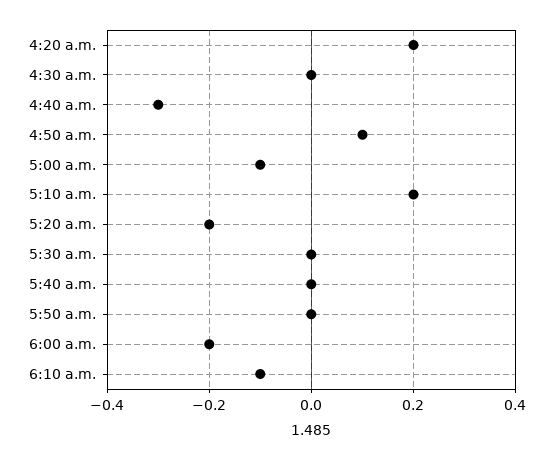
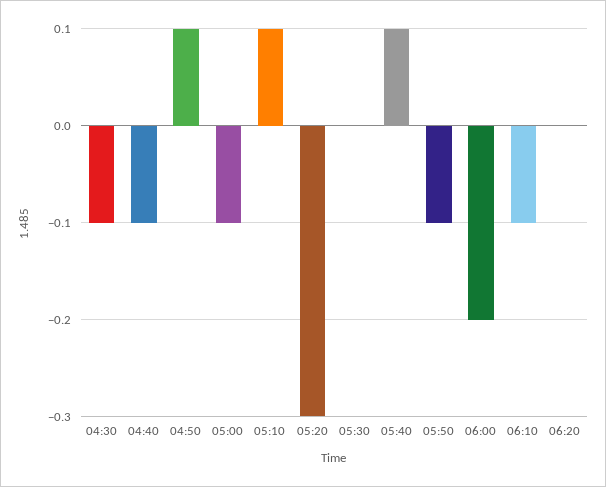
4:20 a.m.: 0.2 -> none
4:30 a.m.: 0 -> -0.1
4:40 a.m.: -0.3 -> -0.1
5:10 a.m.: 0.2 -> 0.1
5:20 a.m.: -0.2 -> -0.3
5:40 a.m.: 0 -> 0.1
5:50 a.m.: 0 -> -0.1
06:20: none -> 0

